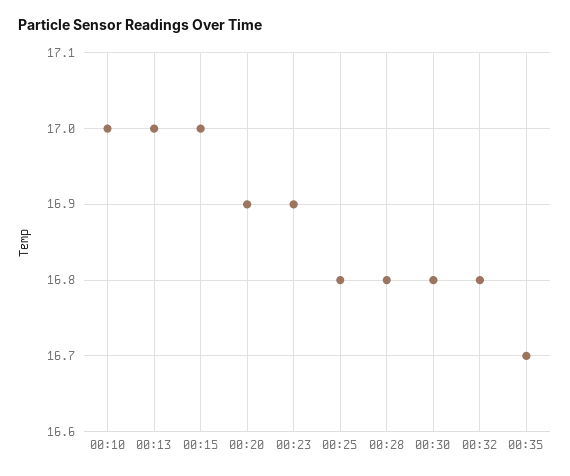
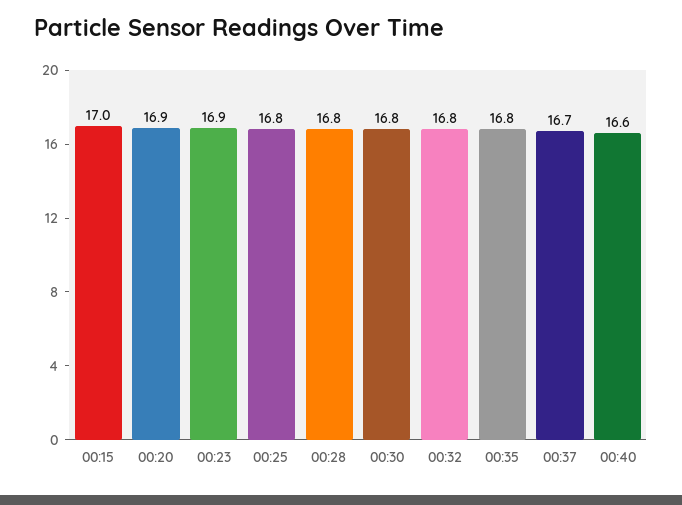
00:10: 17 -> none
00:13: 17 -> none
00:35: 16.7 -> 16.8
00:37: none -> 16.7
00:40: none -> 16.6

